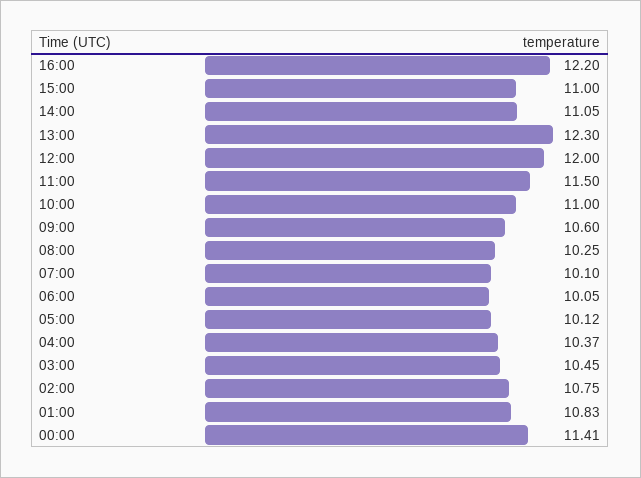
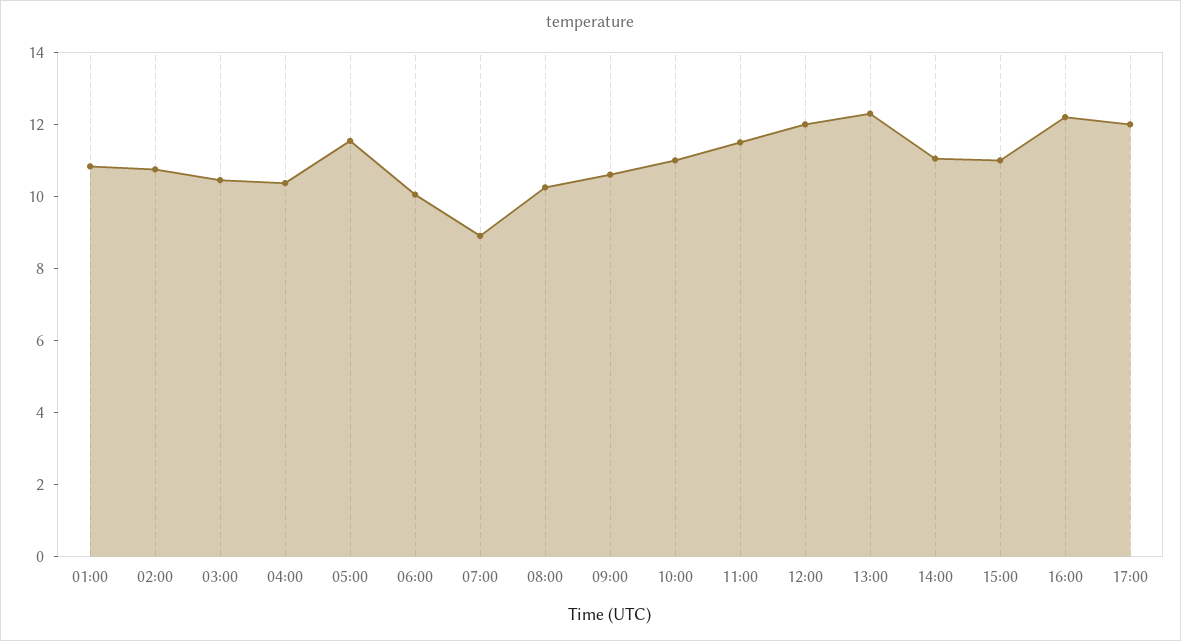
07:00: 10.1 -> 9
05:00: 10.12 -> 11.5
00:00: 11.41 -> none
17:00: none -> 12

